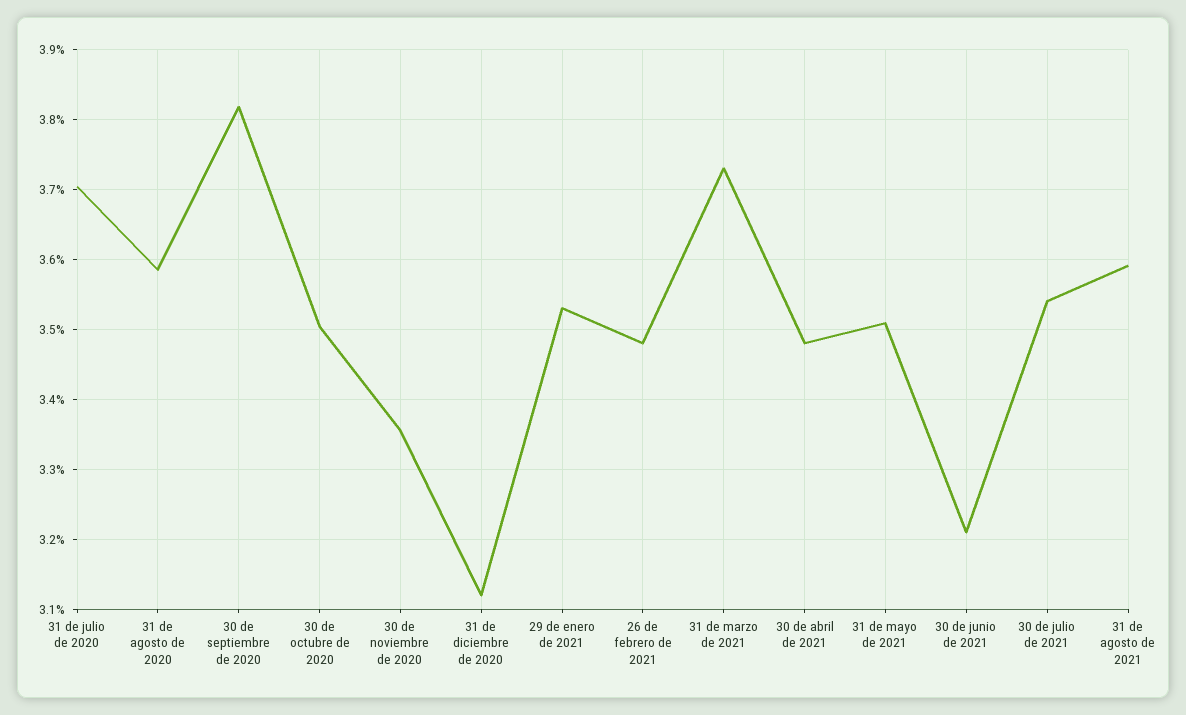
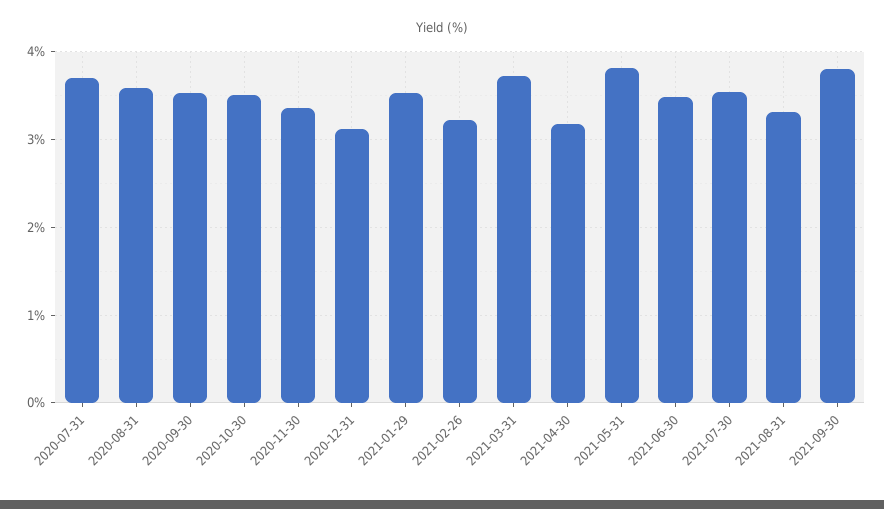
30 de septiembre de 2020: 3.82 -> 3.5
26 de febrero de 2021: 3.48 -> 3.2
30 de abril de 2021: 3.48 -> 3.2
31 de mayo de 2021: 3.51 -> 3.8
30 de junio de 2021: 3.21 -> 3.5
31 de agosto de 2021: 3.59 -> 3.3
2021-09-30: none -> 3.8

